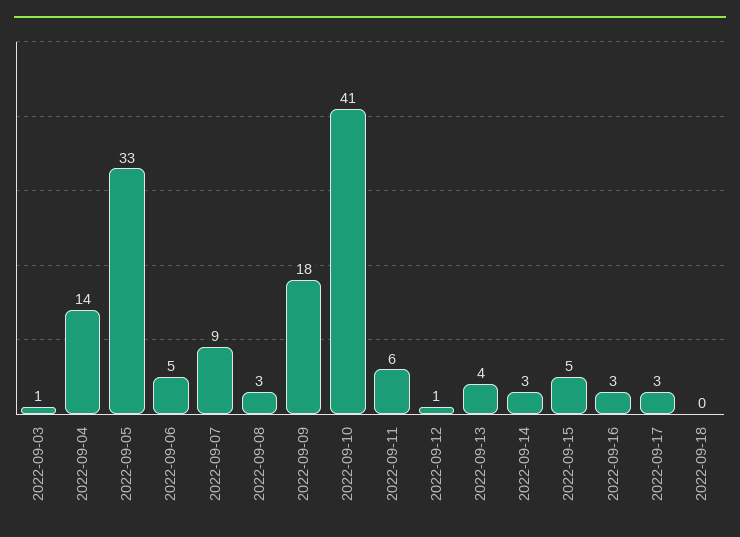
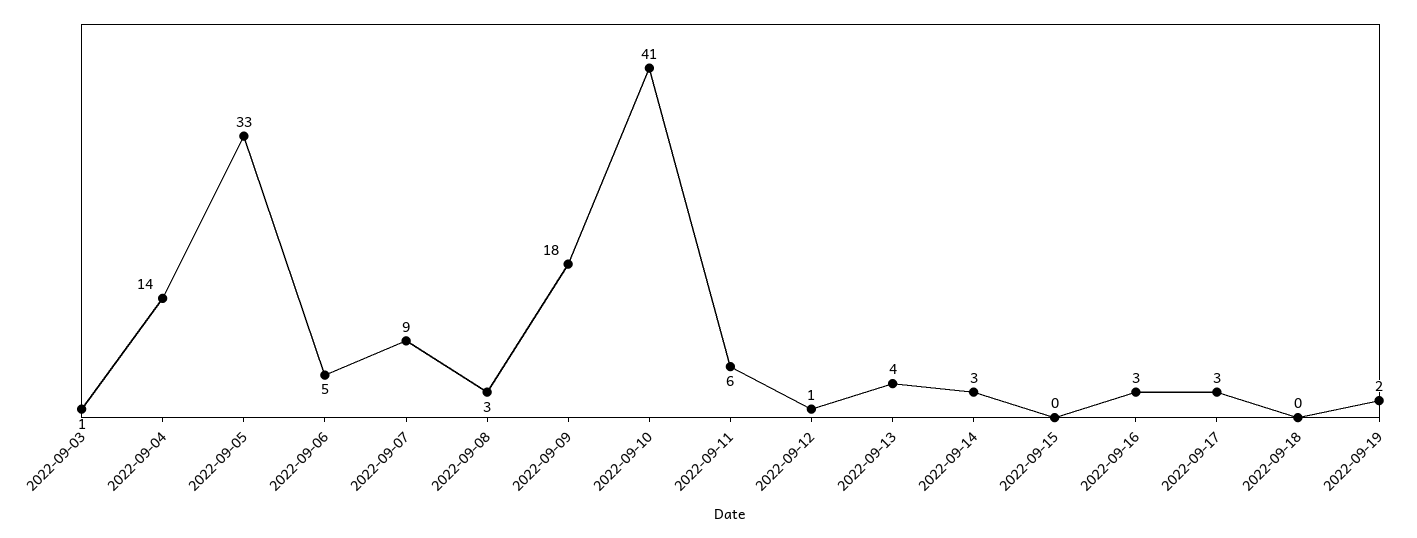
2022-09-15: 5 -> 0
2022-09-19: none -> 2

